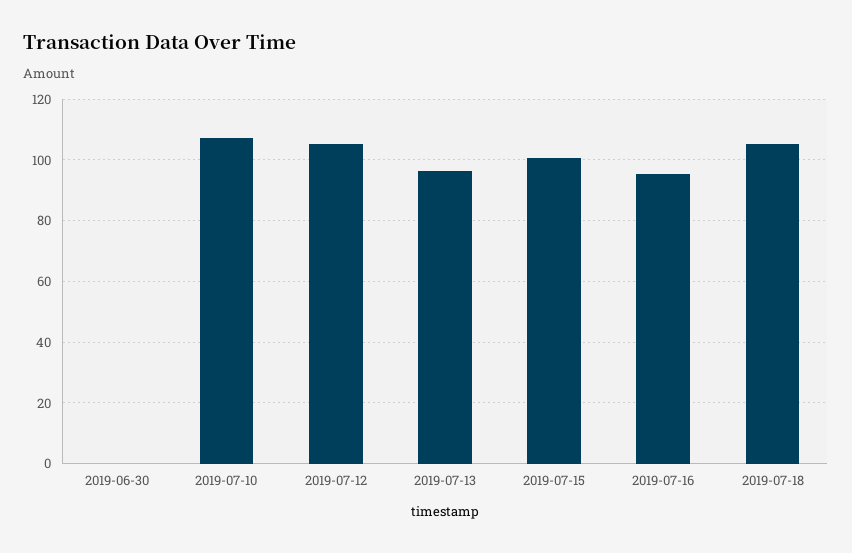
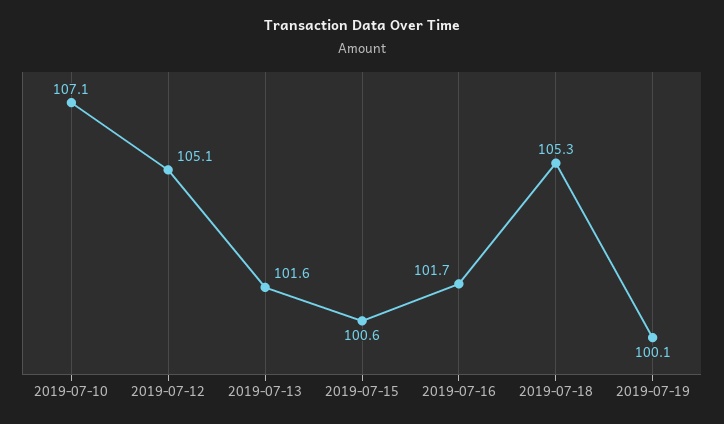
2019-06-30: 0 -> none
2019-07-13: 96 -> 101.6
2019-07-16: 96 -> 101.7
2019-07-19: none -> 100.1

